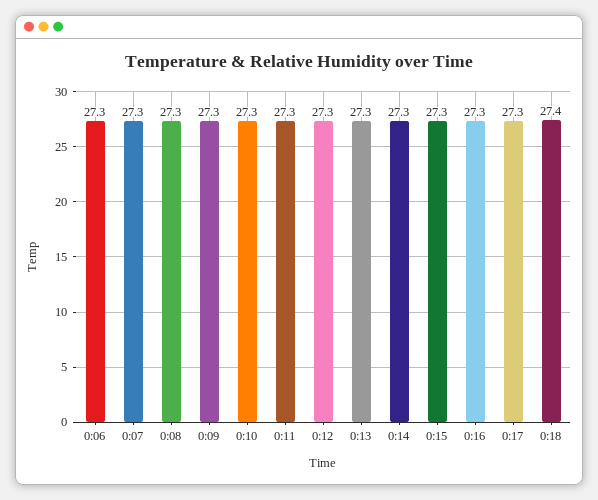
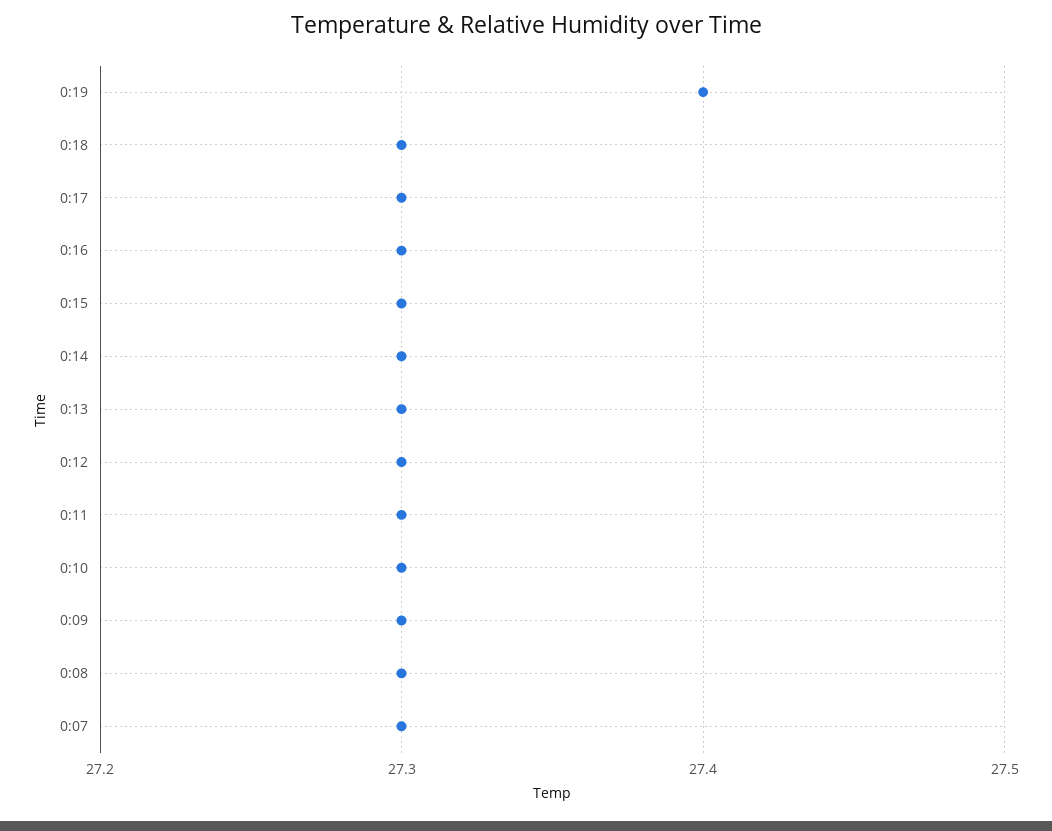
0:06: 27.3 -> none
0:18: 27.4 -> 27.3
0:19: none -> 27.4

